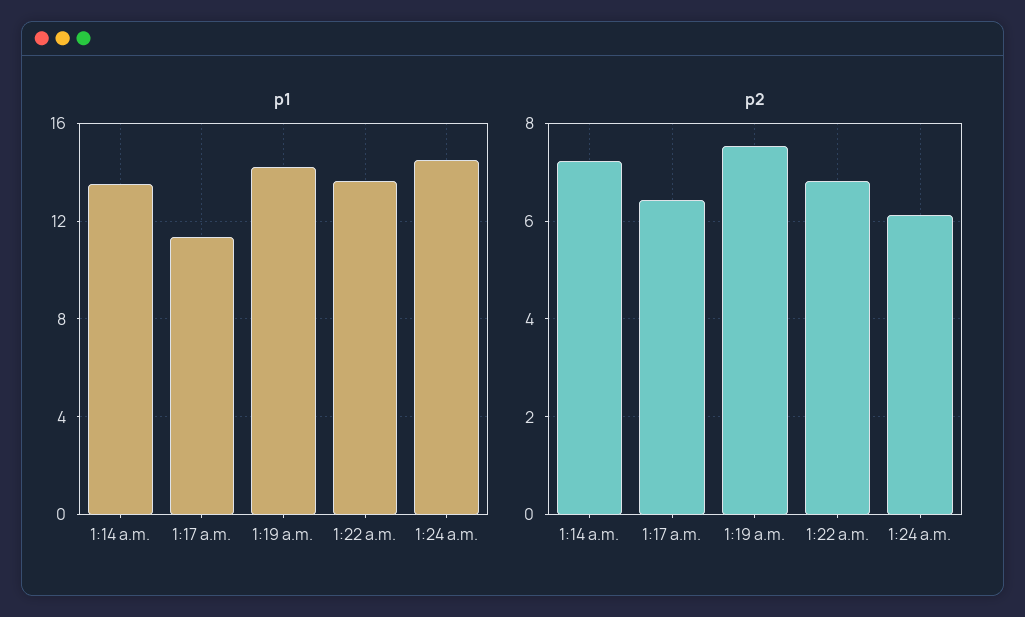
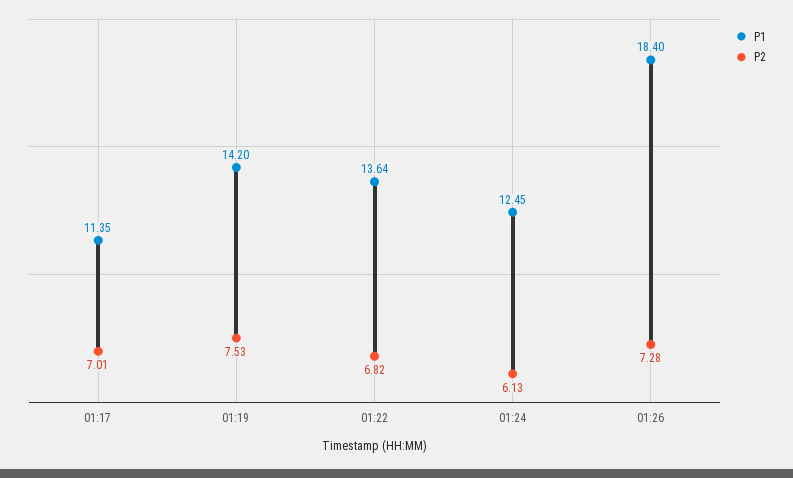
p1, 1:14 a.m.: 13.5 -> none
p1, 1:24 a.m.: 14.5 -> 12.45
p2, 1:14 a.m.: 7.2 -> none
p2, 1:17 a.m.: 6.4 -> 7.01
p1, 01:26: none -> 18.4
p2, 01:26: none -> 7.28

